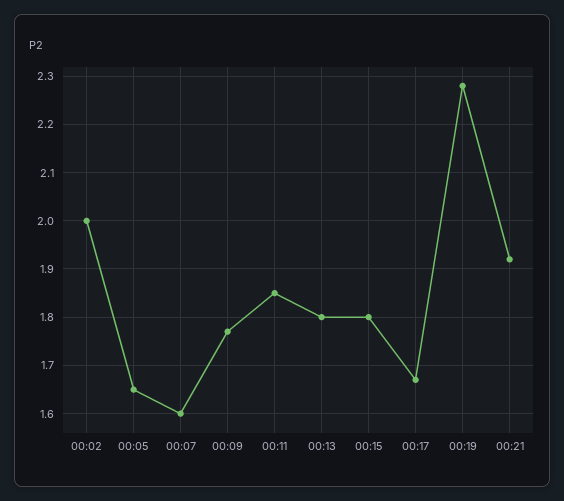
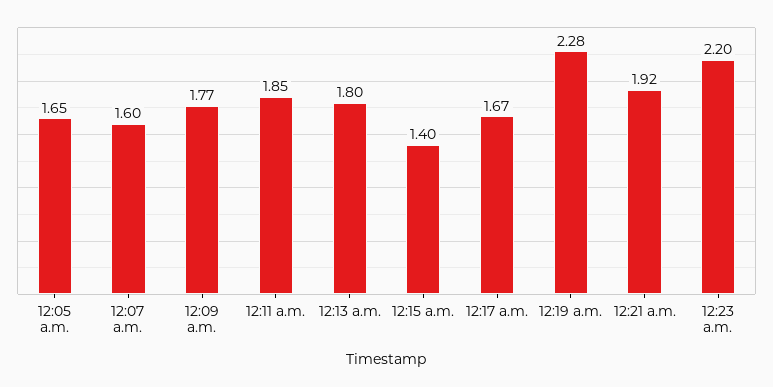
00:02: 2 -> none
00:15: 1.8 -> 1.4
12:23 a.m.: none -> 2.2

